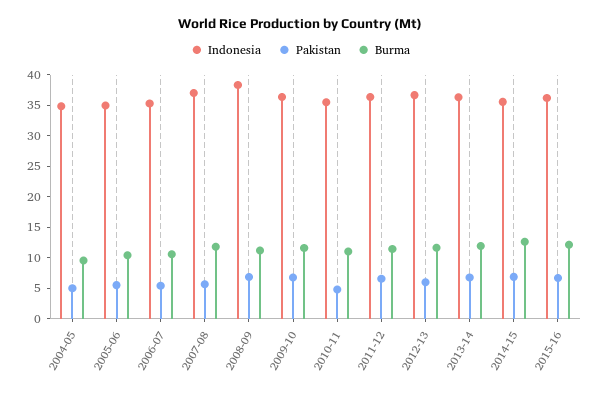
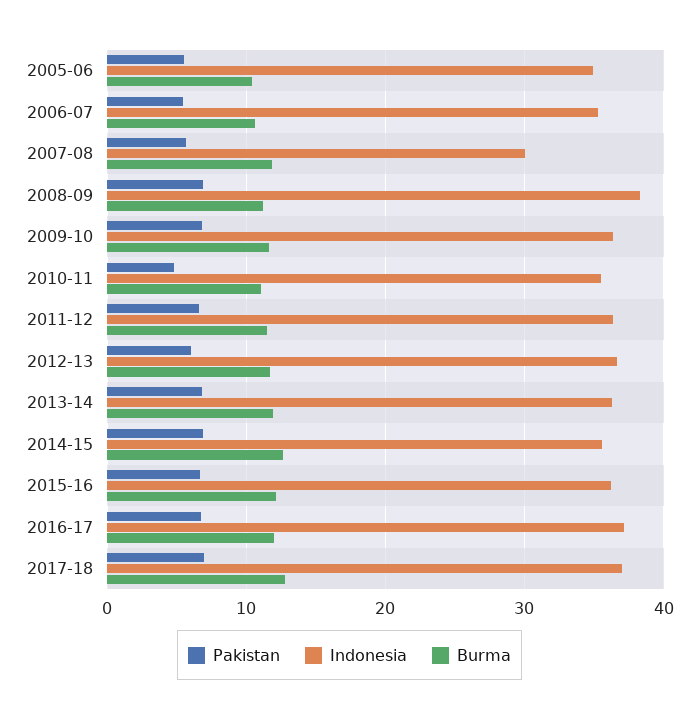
Indonesia, 2004-05: 35 -> none
Pakistan, 2004-05: 5 -> none
Burma, 2004-05: 10 -> none
Indonesia, 2007-08: 37.5 -> 30
Pakistan, 2016-17: none -> 7
Indonesia, 2016-17: none -> 37
Burma, 2016-17: none -> 12
Pakistan, 2017-18: none -> 7
Indonesia, 2017-18: none -> 37
Burma, 2017-18: none -> 13

